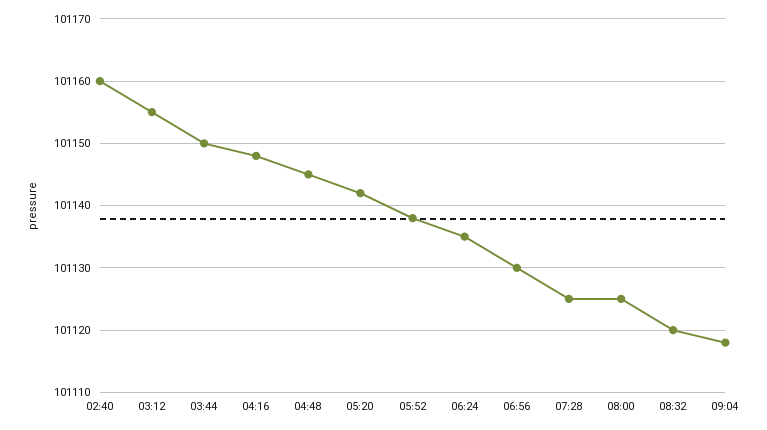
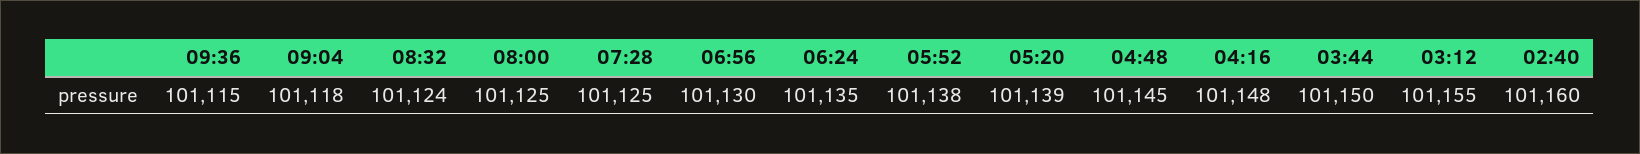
05:20: 101142 -> 101139
08:32: 101120 -> 101124
09:36: none -> 101115

